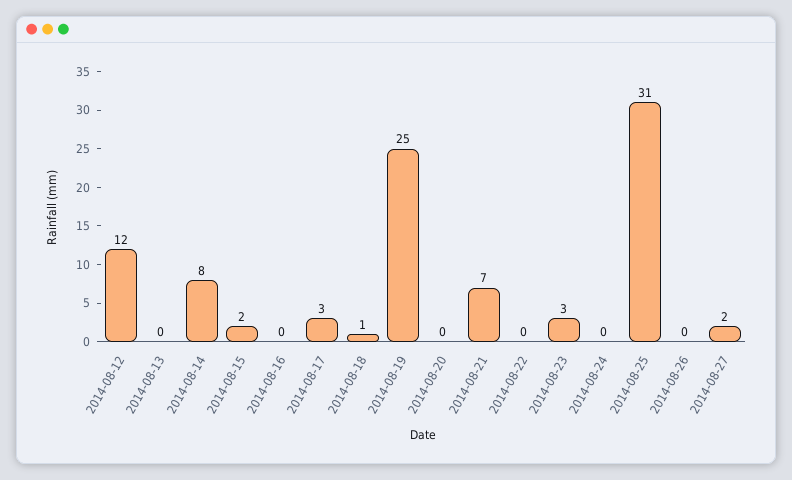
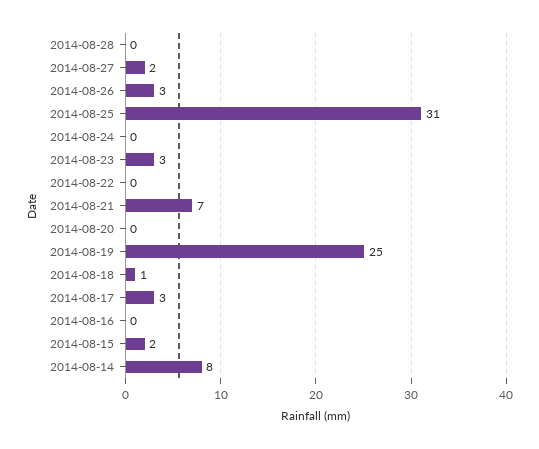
2014-08-12: 12 -> none
2014-08-13: 0 -> none
2014-08-26: 0 -> 3
2014-08-28: none -> 0

